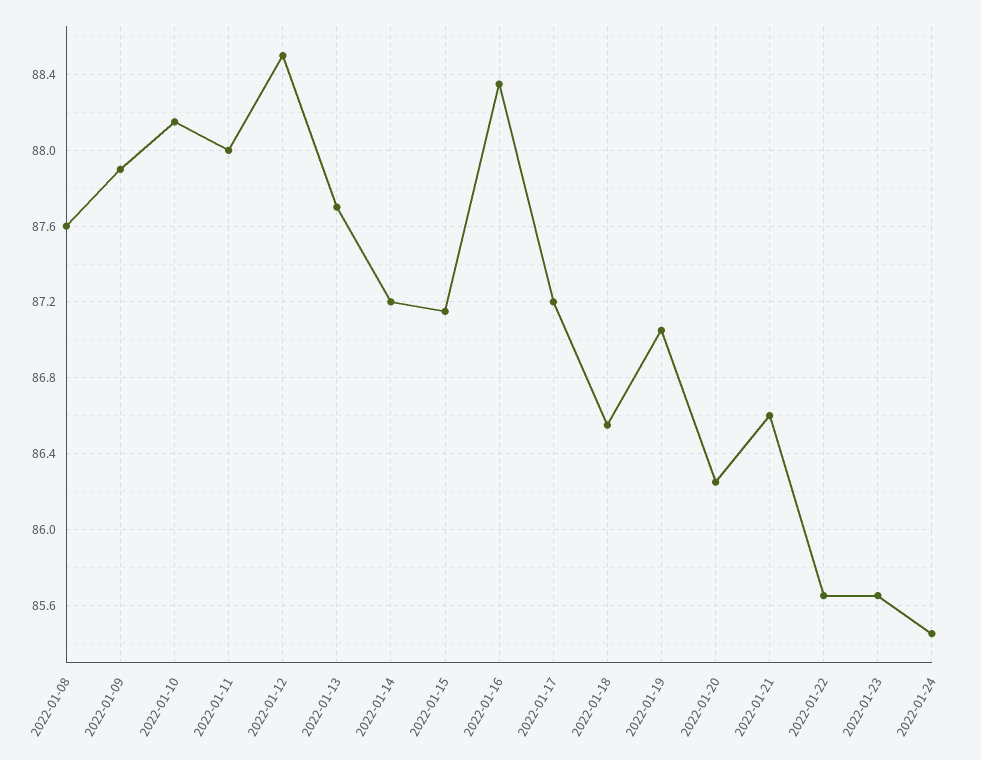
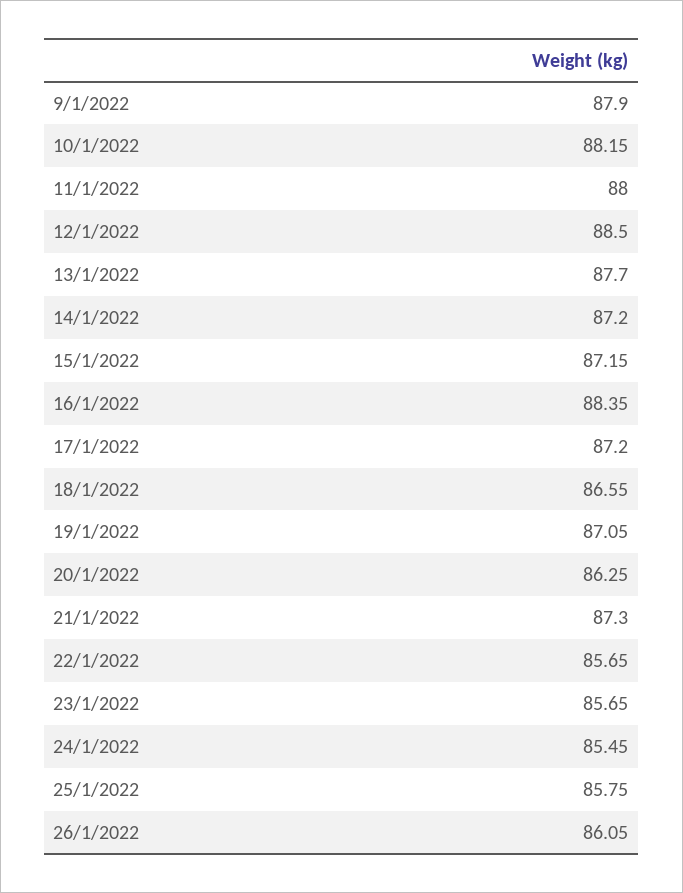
2022-01-08: 87.6 -> none
2022-01-21: 86.6 -> 87.3
25/1/2022: none -> 85.75
26/1/2022: none -> 86.05

